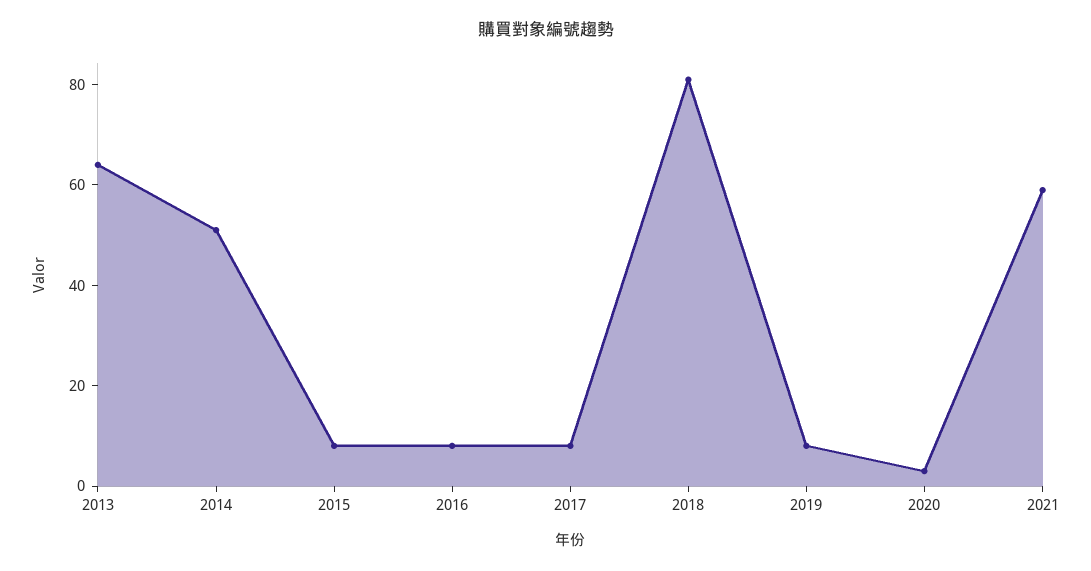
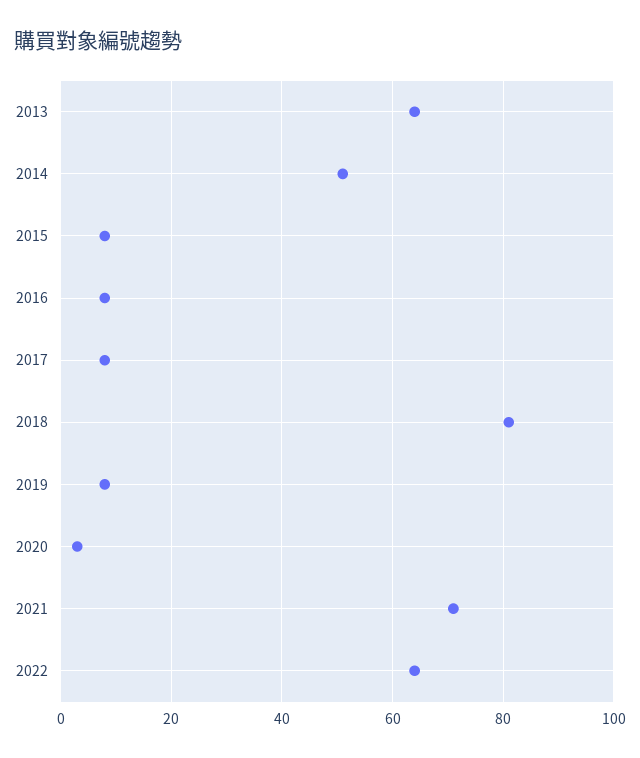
2021: 60 -> 70
2022: none -> 65

